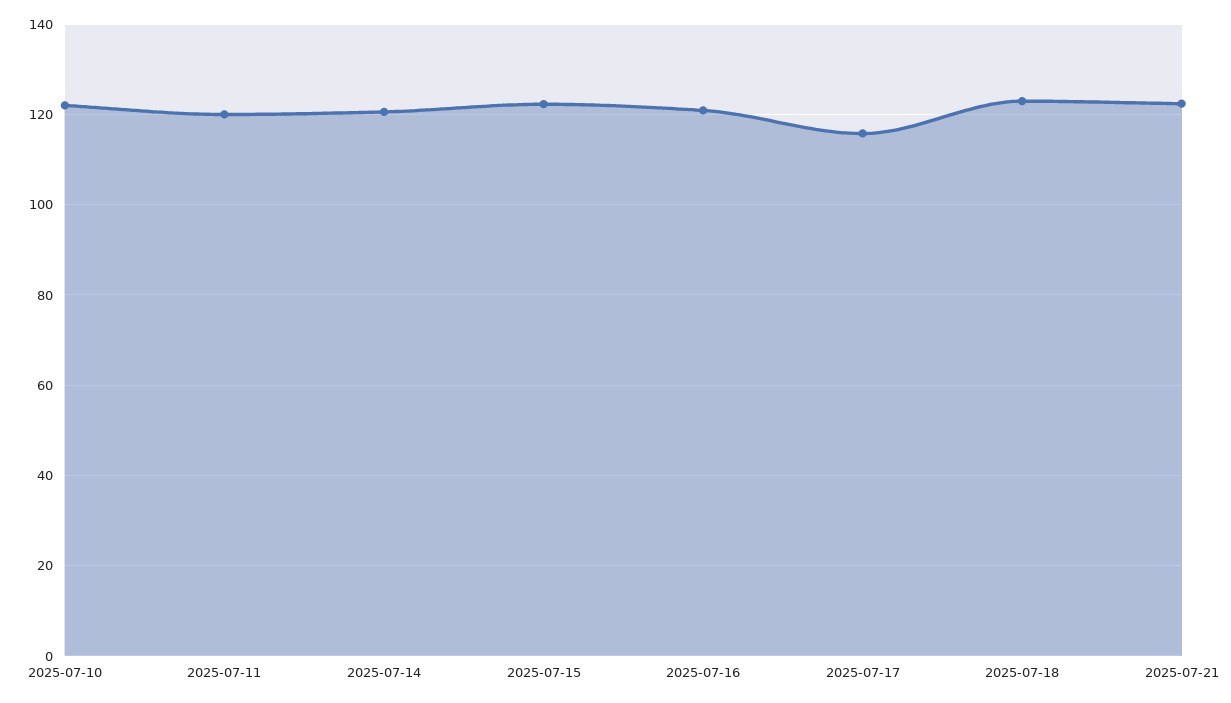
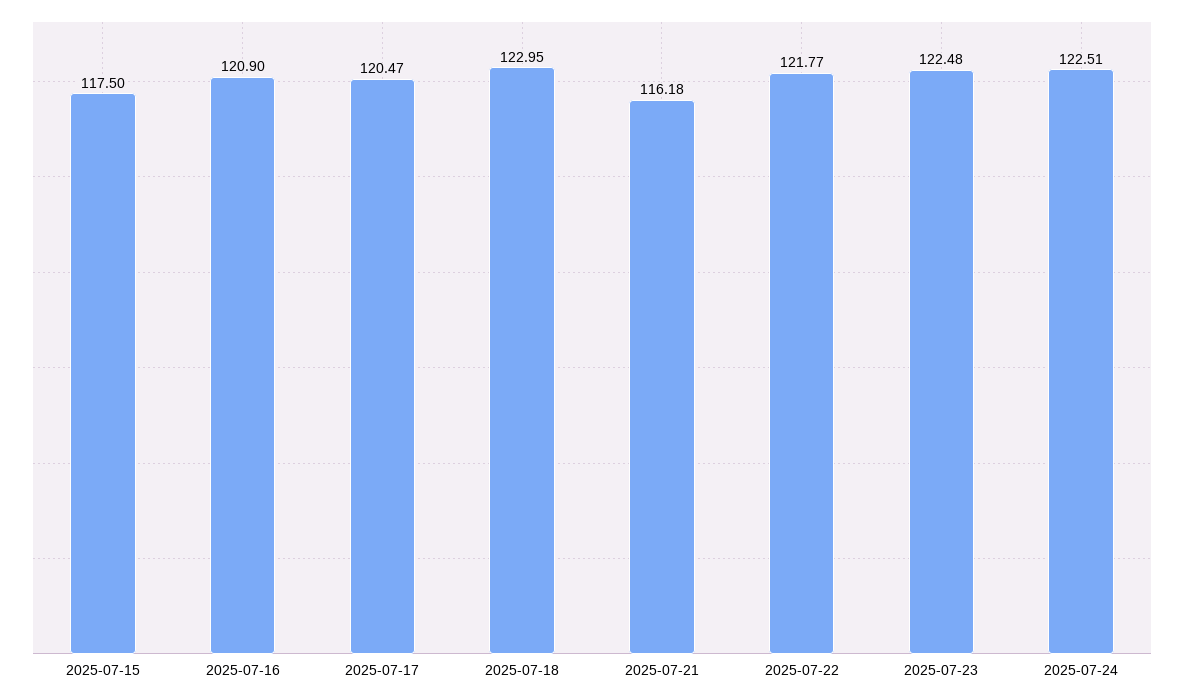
2025-07-10: 122 -> none
2025-07-11: 120 -> none
2025-07-14: 120 -> none
2025-07-15: 122 -> 117.5
2025-07-17: 116 -> 120.47
2025-07-21: 122 -> 116.18
2025-07-22: none -> 121.77
2025-07-23: none -> 122.48
2025-07-24: none -> 122.51

